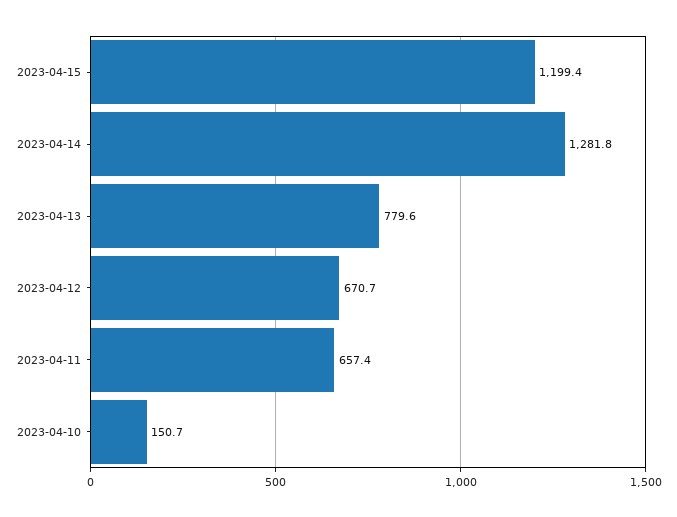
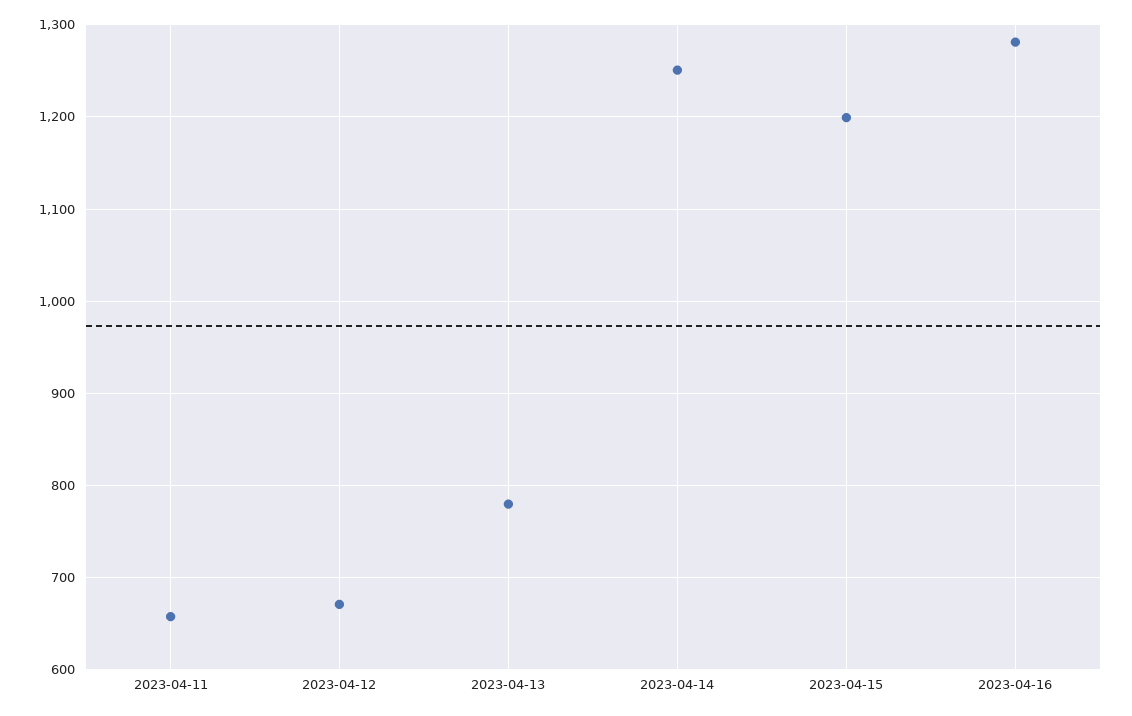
2023-04-14: 1281.8 -> 1250
2023-04-10: 150.7 -> none
2023-04-16: none -> 1280

